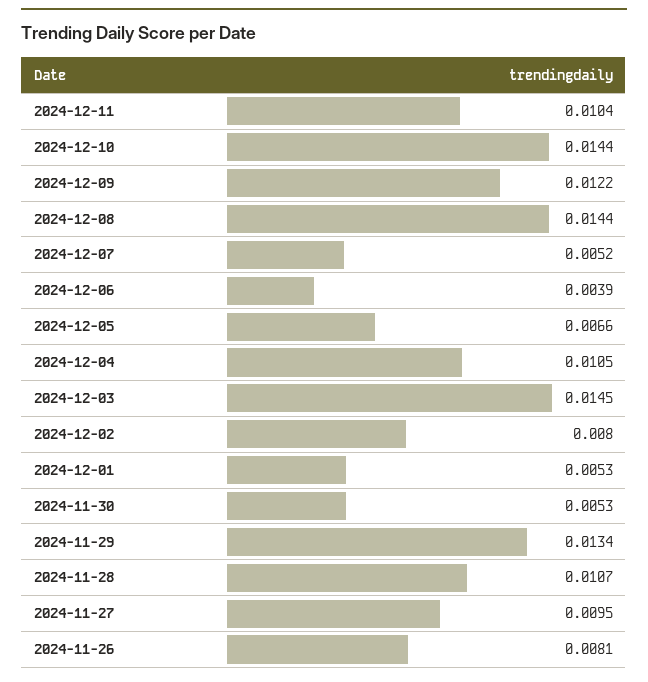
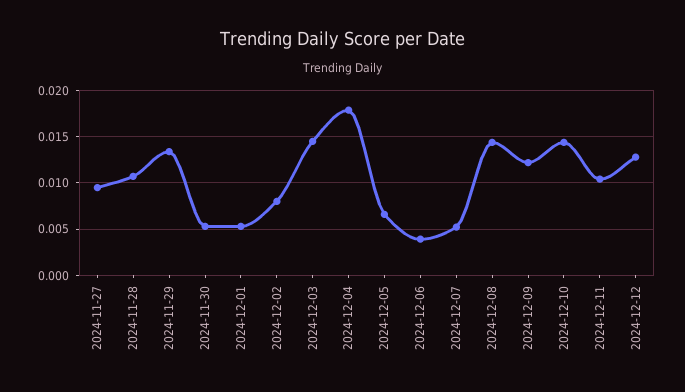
2024-12-04: 0.0105 -> 0.018
2024-11-26: 0.0081 -> none
2024-12-12: none -> 0.013

